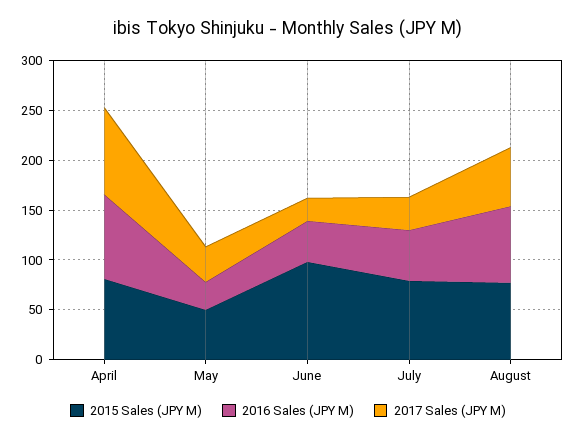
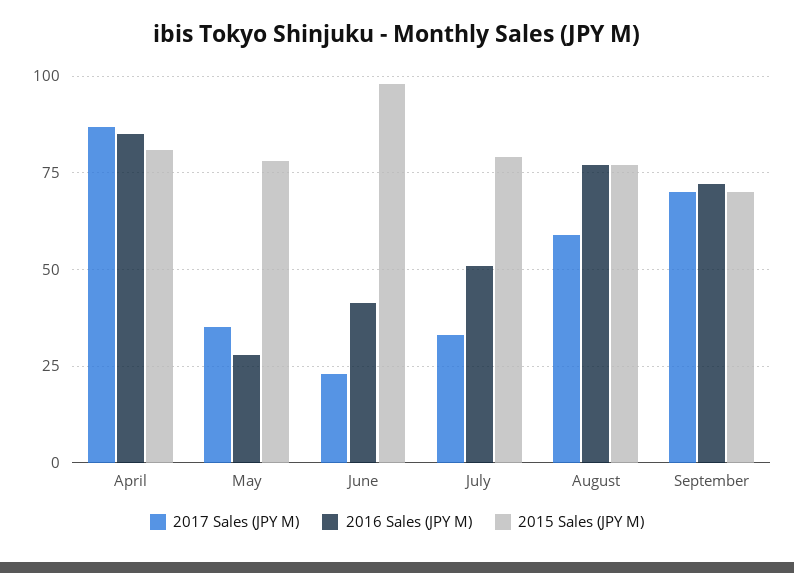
2015 Sales (JPY M), May: 50 -> 77.5
2017 Sales (JPY M), September: none -> 70
2016 Sales (JPY M), September: none -> 72.5
2015 Sales (JPY M), September: none -> 70

